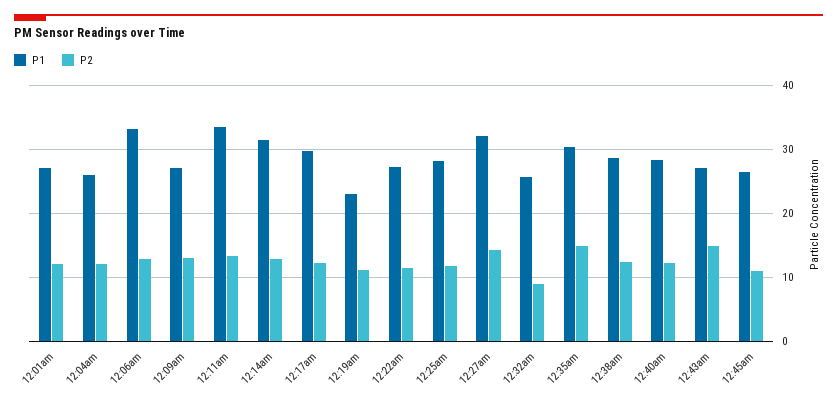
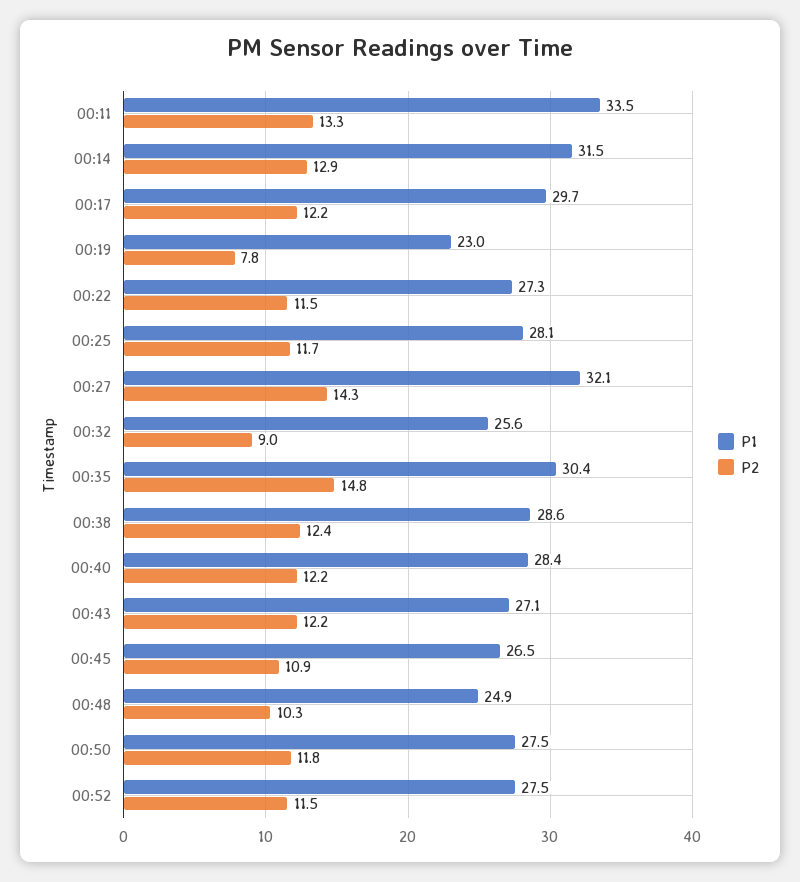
P1, 12:01am: 27 -> none
P2, 12:01am: 12 -> none
P1, 12:04am: 26 -> none
P2, 12:04am: 12 -> none
P1, 12:06am: 33 -> none
P2, 12:06am: 13 -> none
P1, 12:09am: 27 -> none
P2, 12:09am: 13 -> none
P2, 12:19am: 11 -> 7.8
P2, 12:43am: 15 -> 12.2
P1, 00:48: none -> 24.9
P2, 00:48: none -> 10.3
P1, 00:50: none -> 27.5
P2, 00:50: none -> 11.8
P1, 00:52: none -> 27.5
P2, 00:52: none -> 11.5

